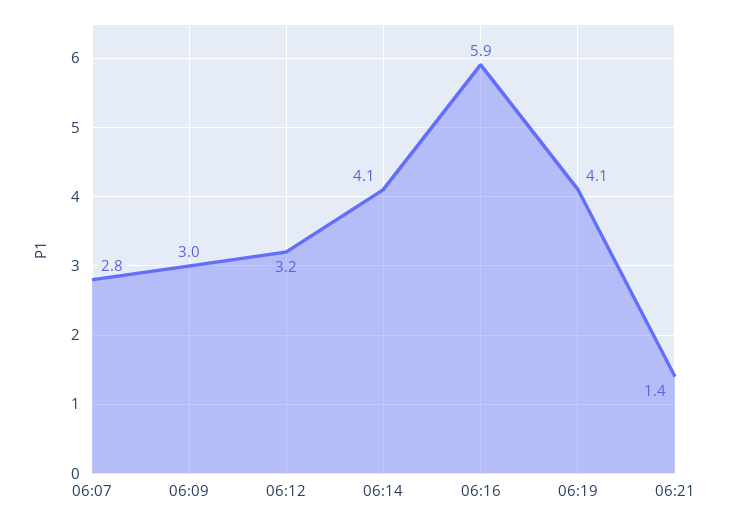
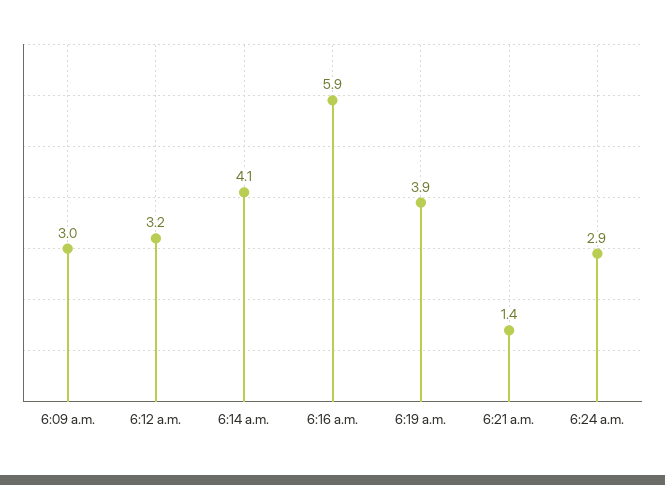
06:07: 2.8 -> none
06:19: 4.1 -> 3.9
6:24 a.m.: none -> 2.9

